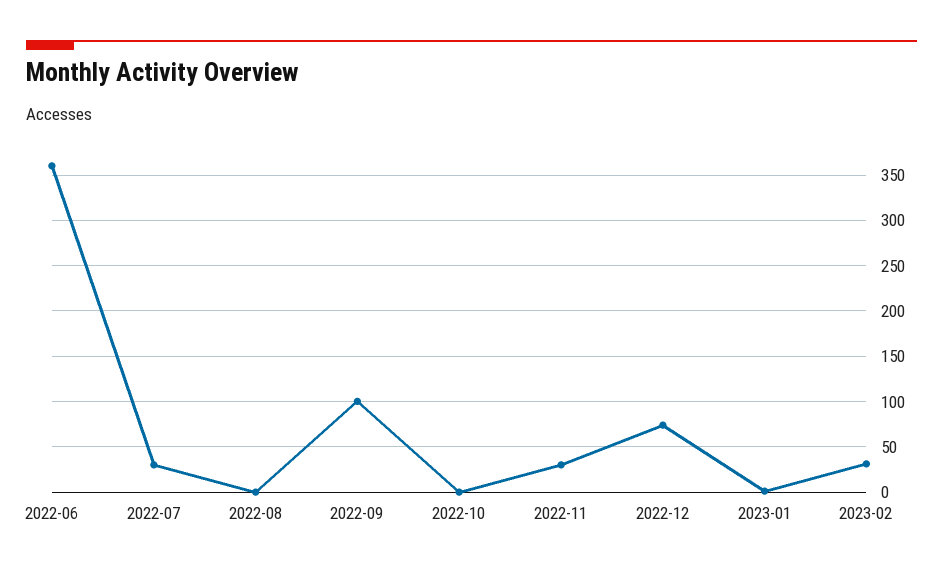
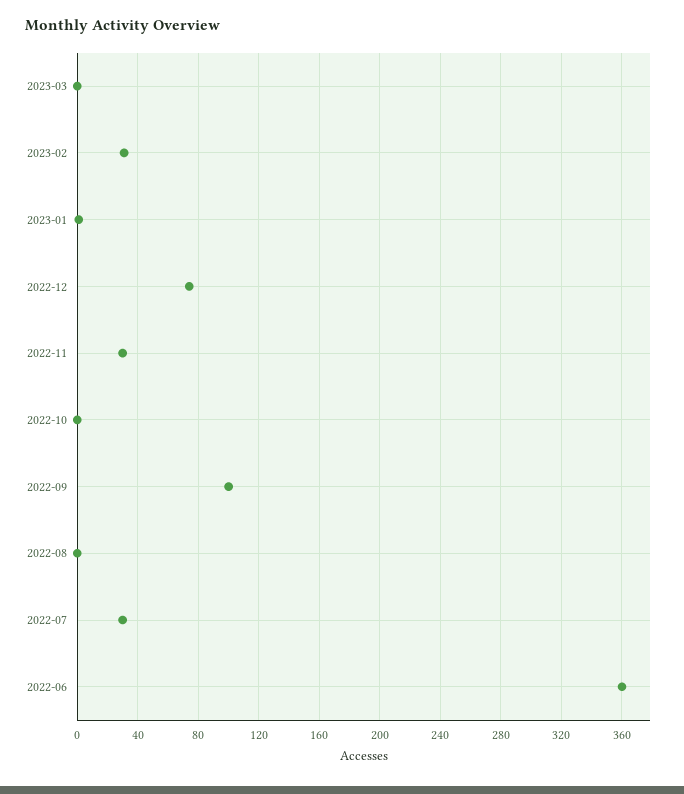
2023-03: none -> 0

